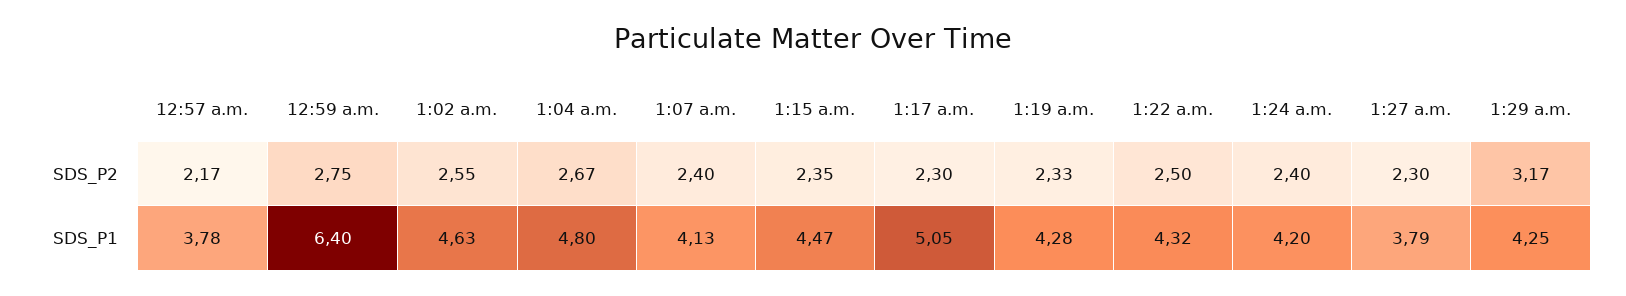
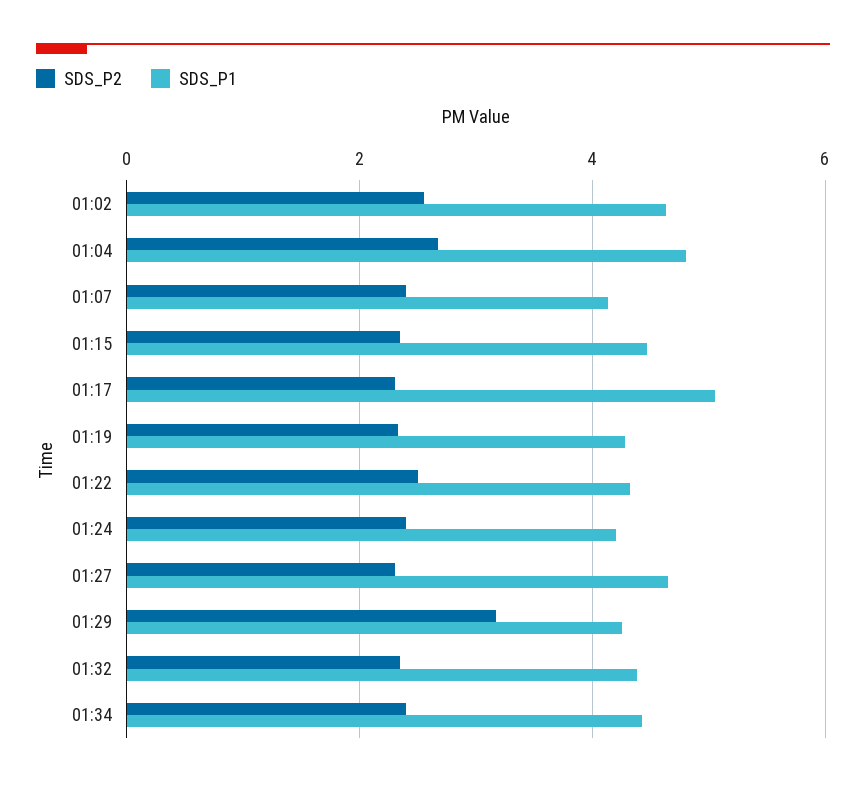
SDS_P2, 12:57 a.m.: 2.17 -> none
SDS_P2, 12:59 a.m.: 2.75 -> none
SDS_P1, 12:57 a.m.: 3.78 -> none
SDS_P1, 12:59 a.m.: 6.4 -> none
SDS_P1, 1:27 a.m.: 3.79 -> 4.6
SDS_P2, 01:32: none -> 2.4
SDS_P1, 01:32: none -> 4.4
SDS_P2, 01:34: none -> 2.4
SDS_P1, 01:34: none -> 4.4

